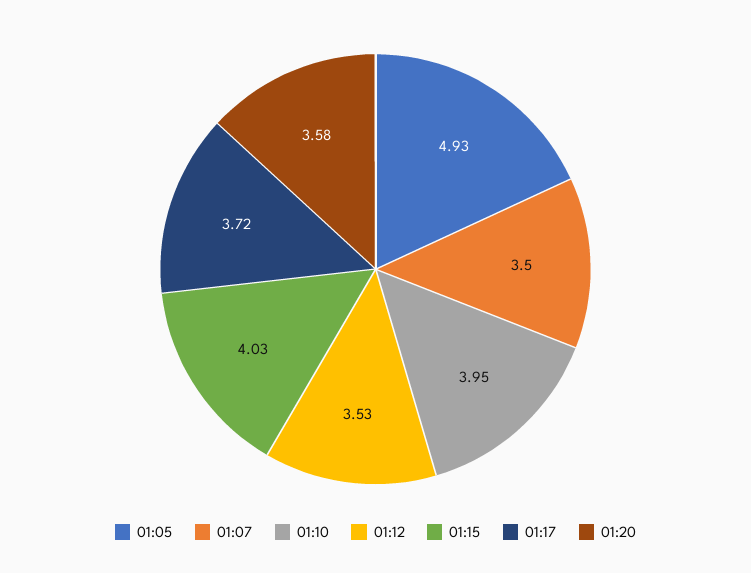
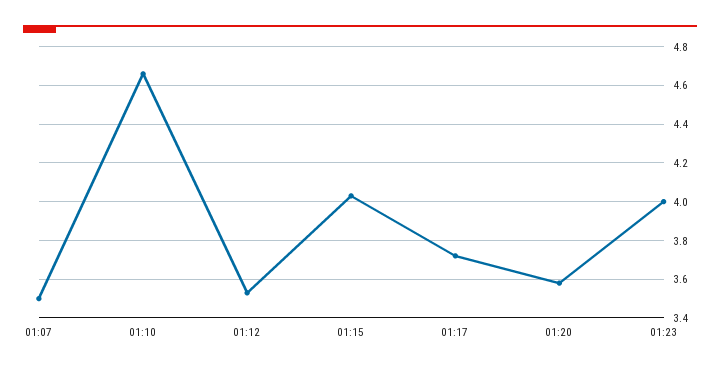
01:05: 4.93 -> none
01:10: 3.95 -> 4.65
01:23: none -> 4

